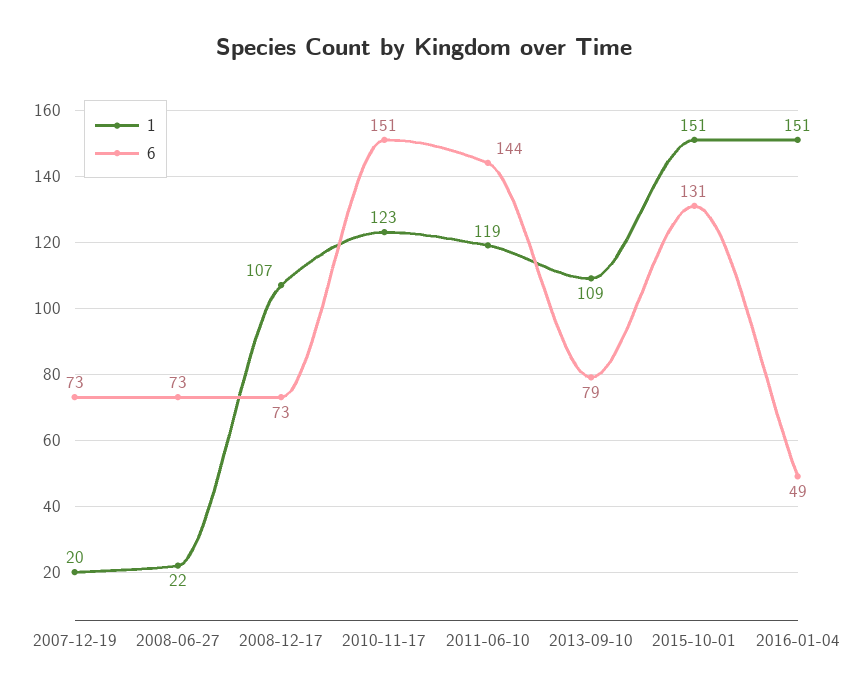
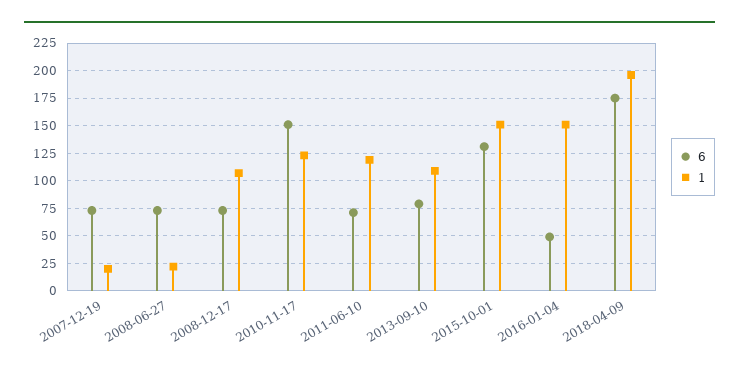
6, 2011-06-10: 144 -> 75
6, 2018-04-09: none -> 175
1, 2018-04-09: none -> 200

